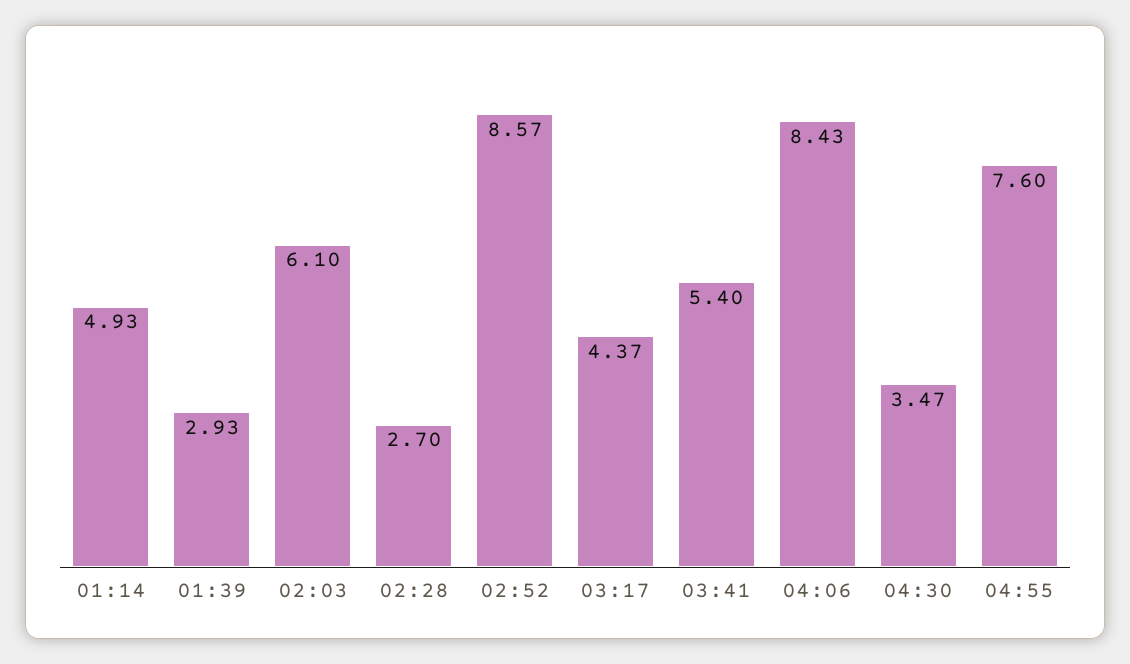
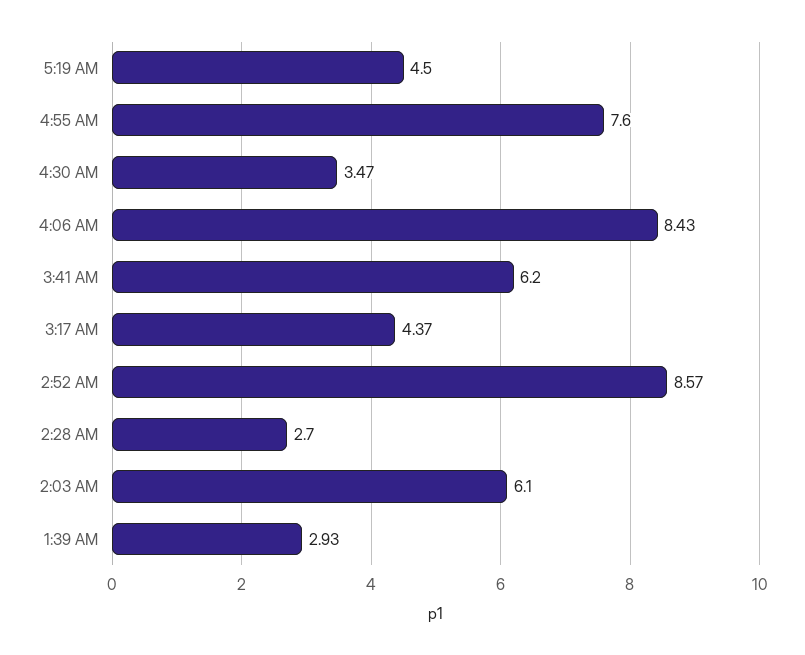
01:14: 4.93 -> none
03:41: 5.4 -> 6.2
5:19 AM: none -> 4.5

